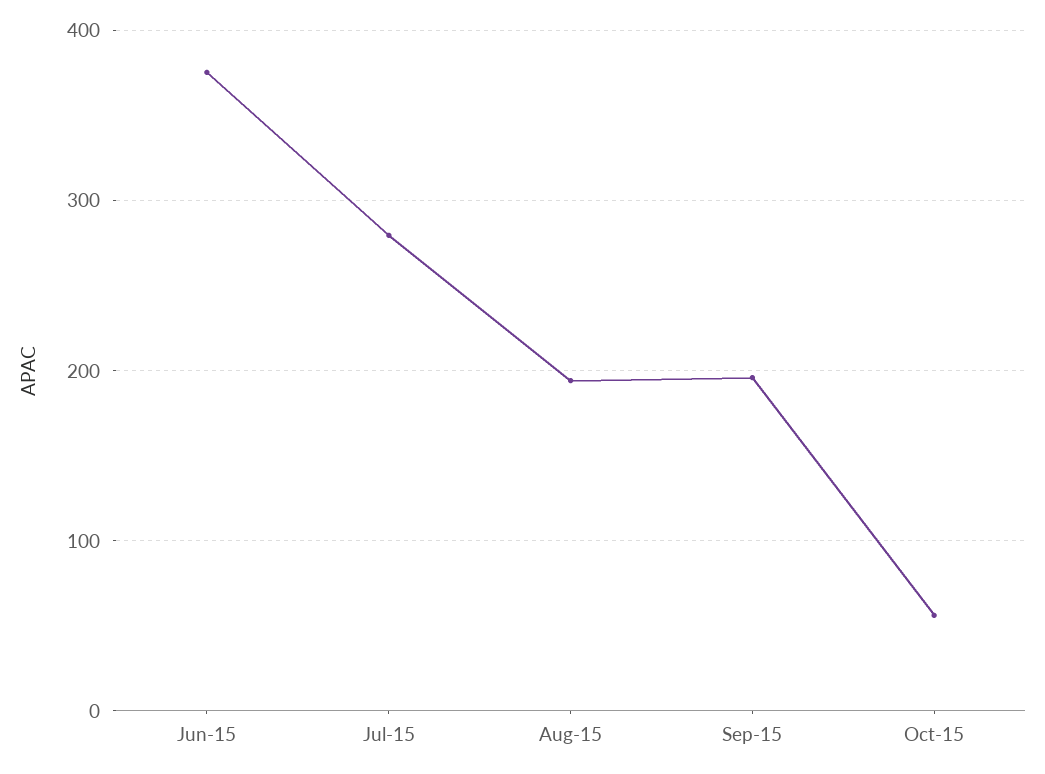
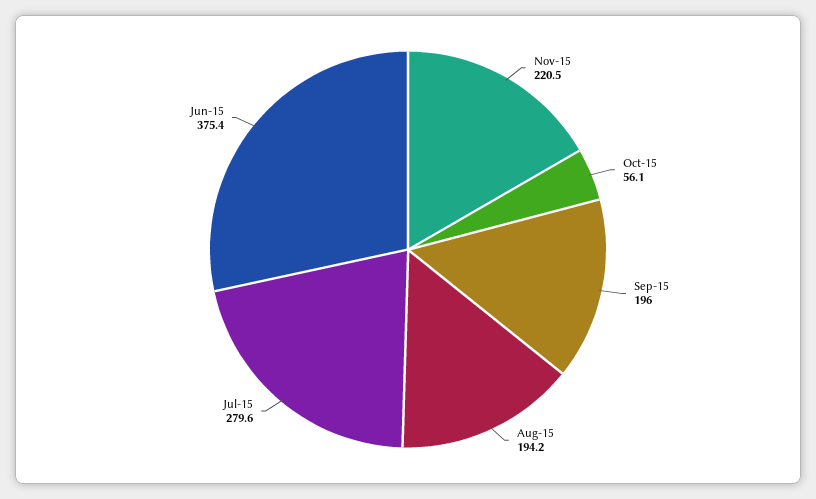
Nov-15: none -> 220.5

